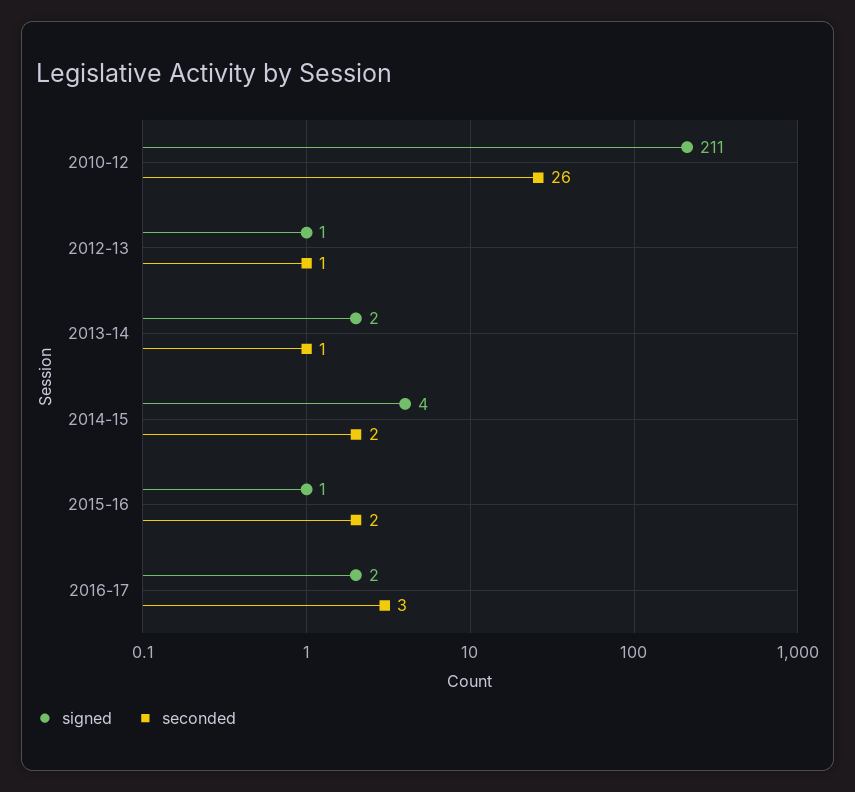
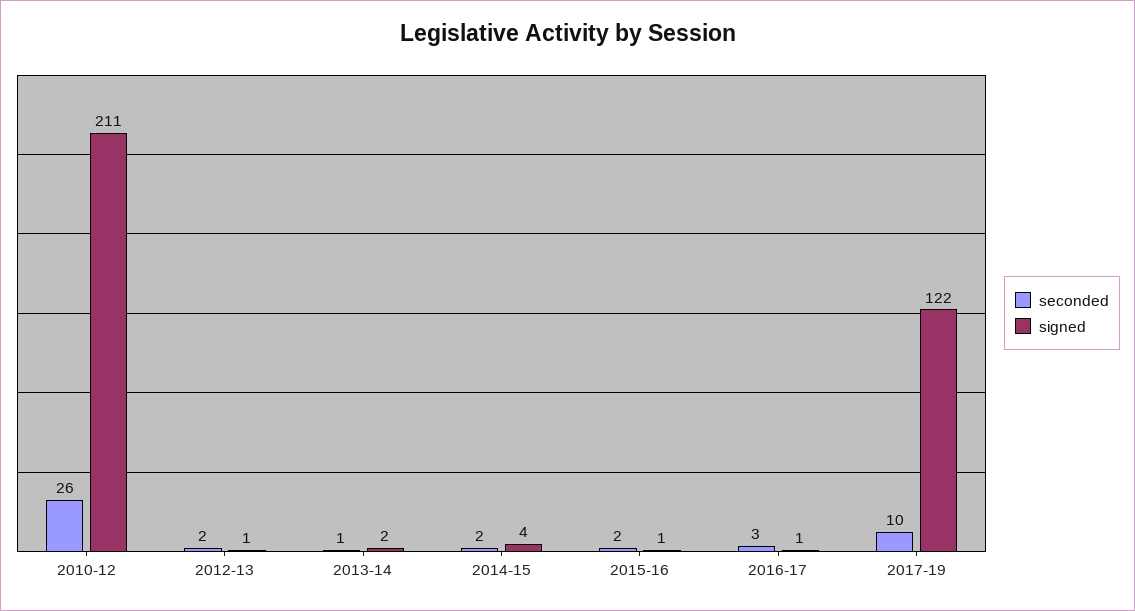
seconded, 2012-13: 1 -> 2
signed, 2016-17: 2 -> 1
seconded, 2017-19: none -> 10
signed, 2017-19: none -> 122

